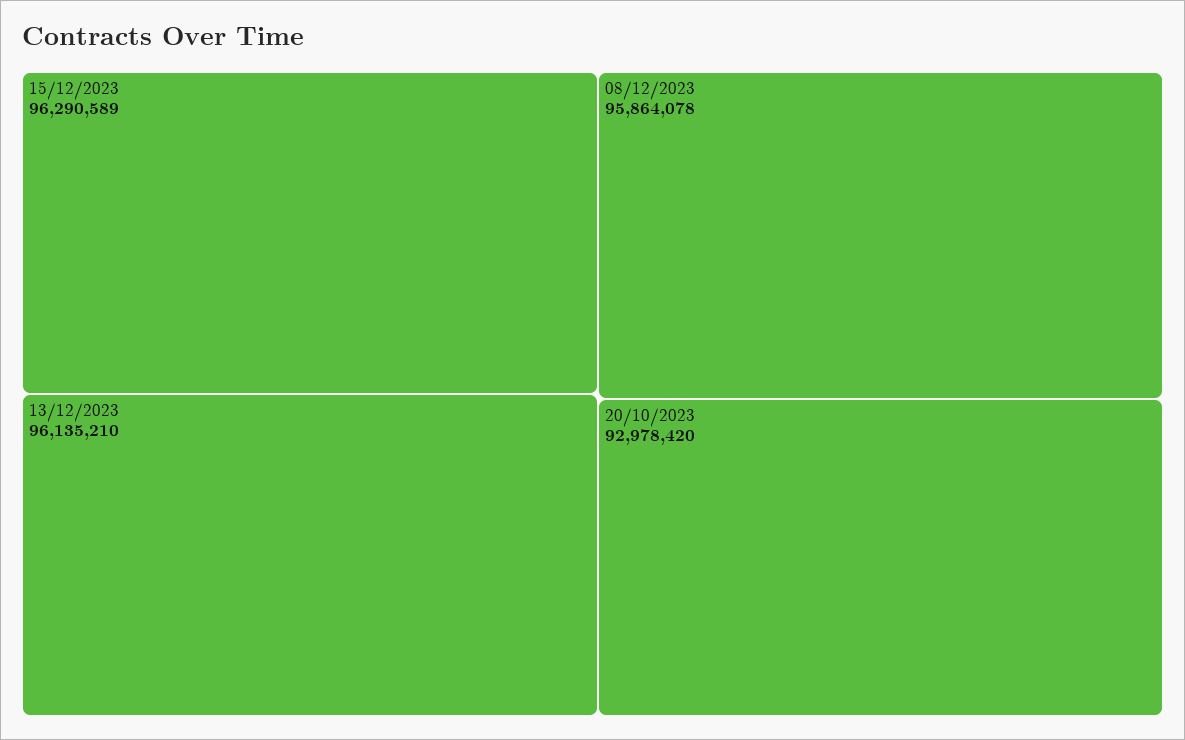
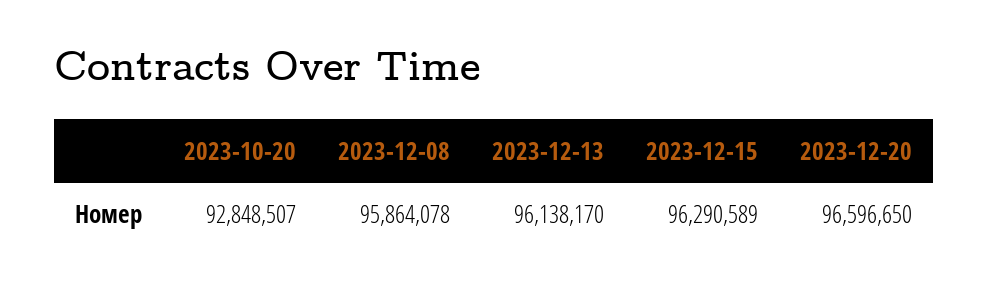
13/12/2023: 96135210 -> 96138170
20/10/2023: 92978420 -> 92848507
2023-12-20: none -> 96596650

